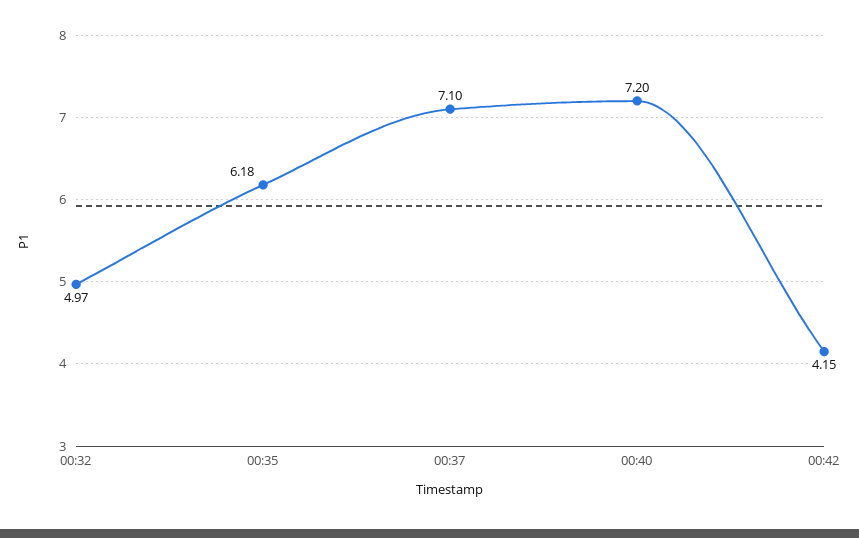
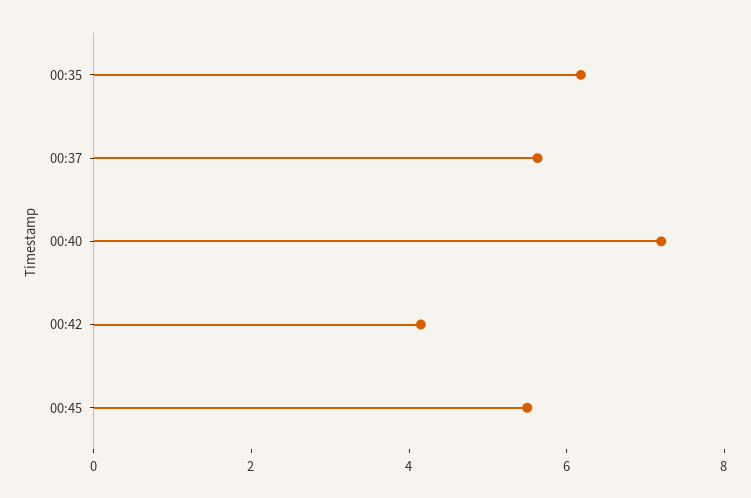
00:32: 4.97 -> none
00:37: 7.1 -> 5.5
00:45: none -> 5.5

